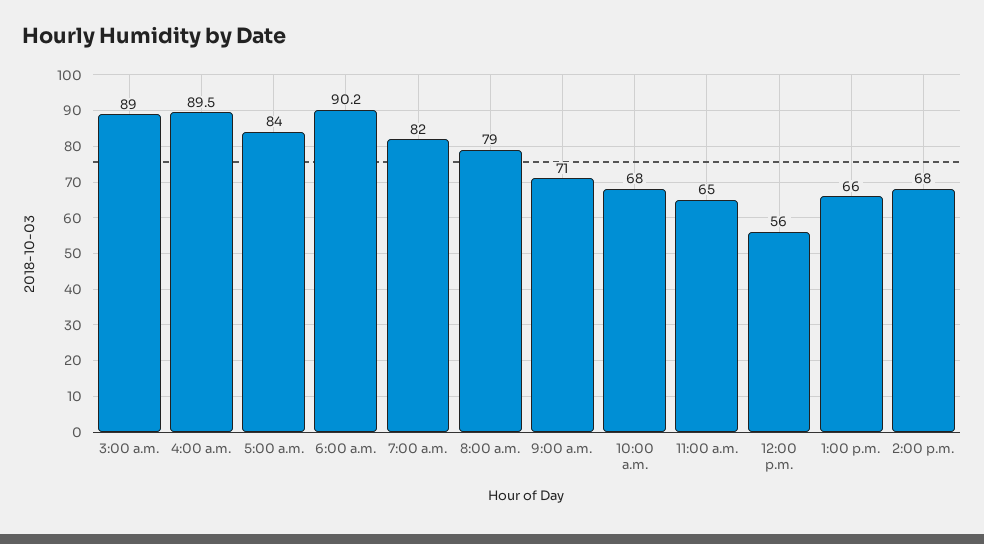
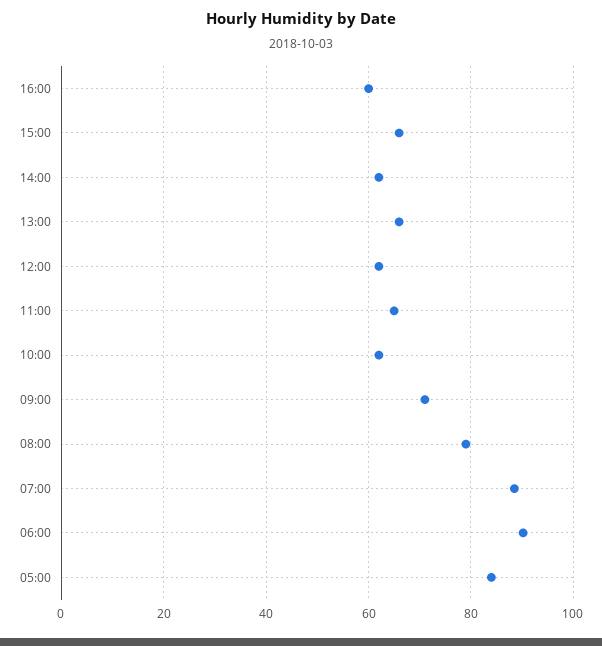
3:00 a.m.: 89 -> none
4:00 a.m.: 89.5 -> none
7:00 a.m.: 82 -> 88
10:00 a.m.: 68 -> 62
12:00 p.m.: 56 -> 62
2:00 p.m.: 68 -> 62
16:00: none -> 60
15:00: none -> 66

